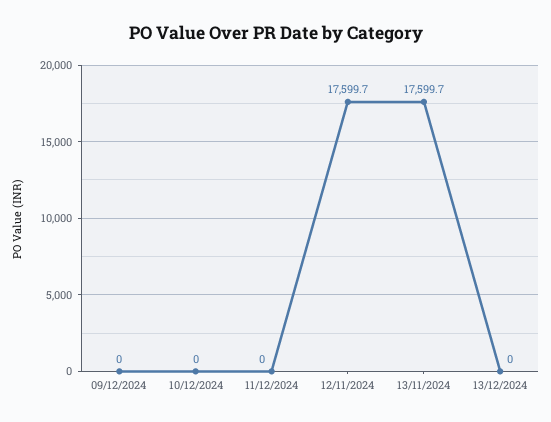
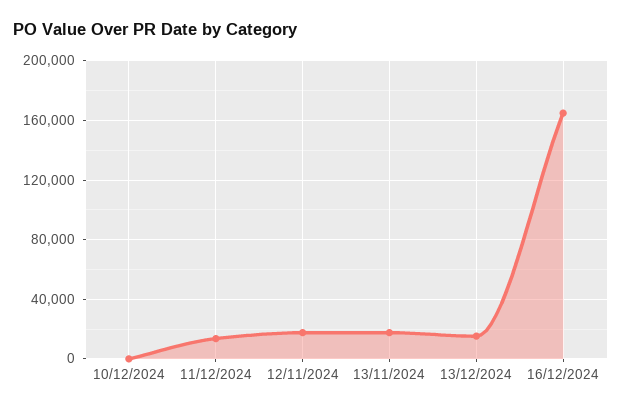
09/12/2024: 0 -> none
11/12/2024: 0 -> 15000
13/12/2024: 0 -> 15000
16/12/2024: none -> 165000

